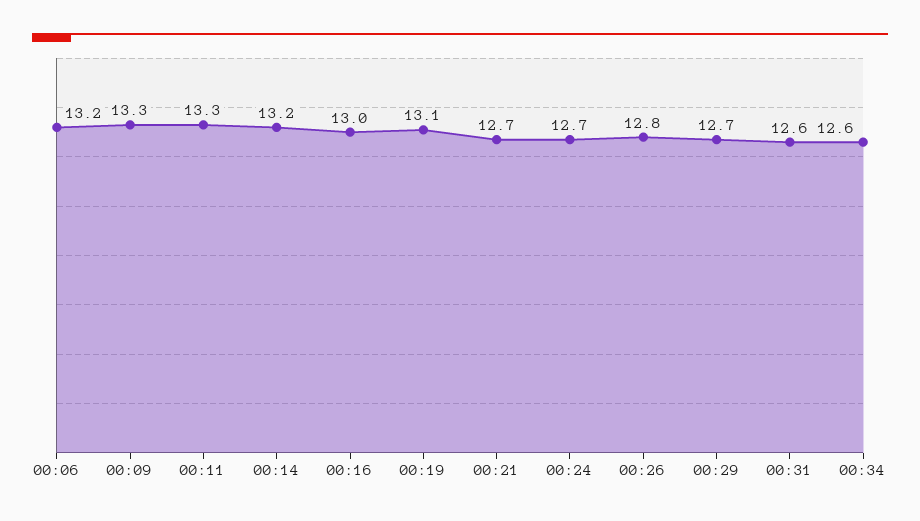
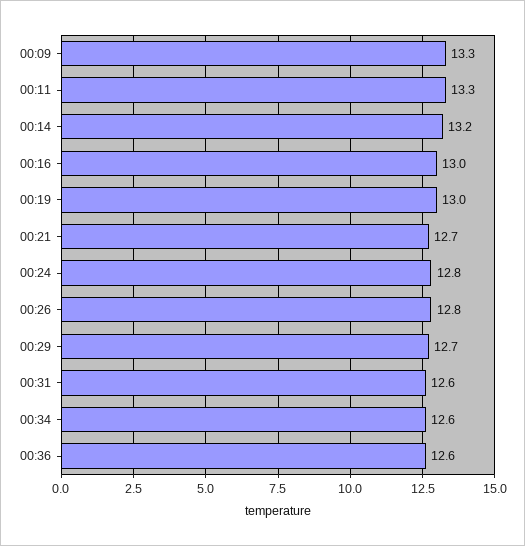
00:06: 13.2 -> none
00:19: 13.1 -> 13
00:24: 12.7 -> 12.8
00:36: none -> 12.6

